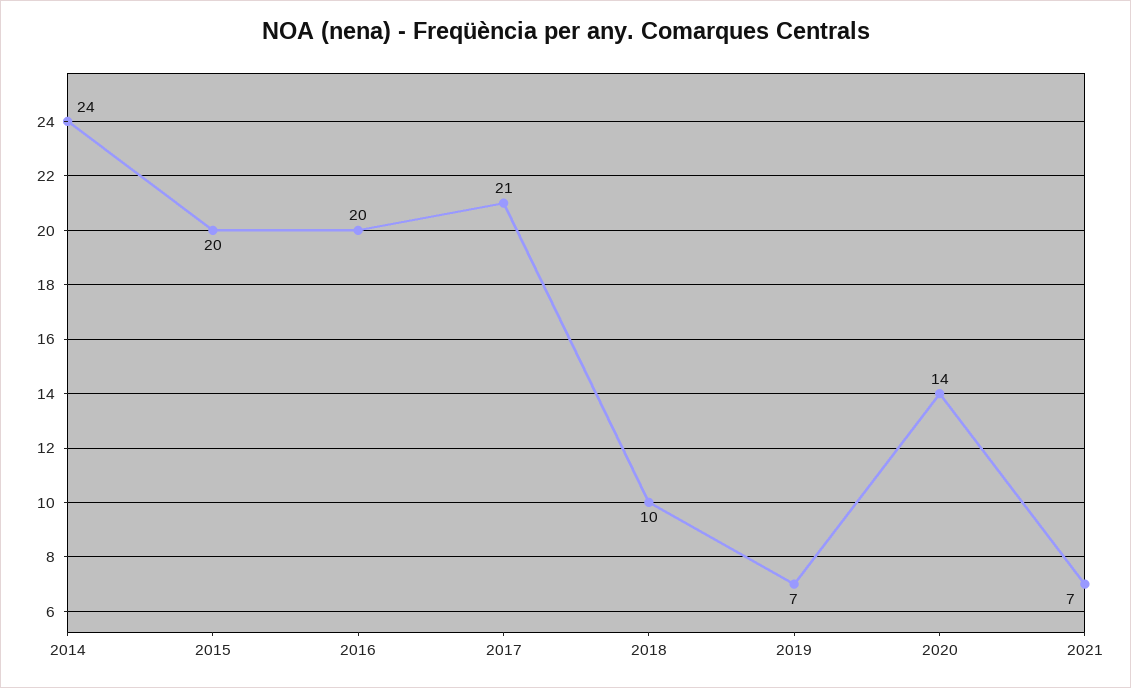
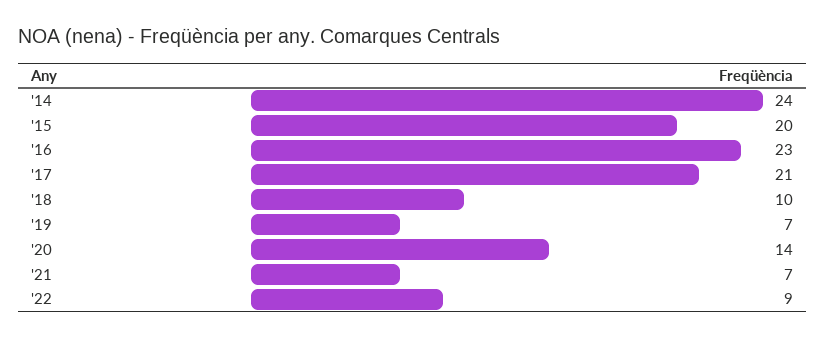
2016: 20 -> 23
'22: none -> 9

